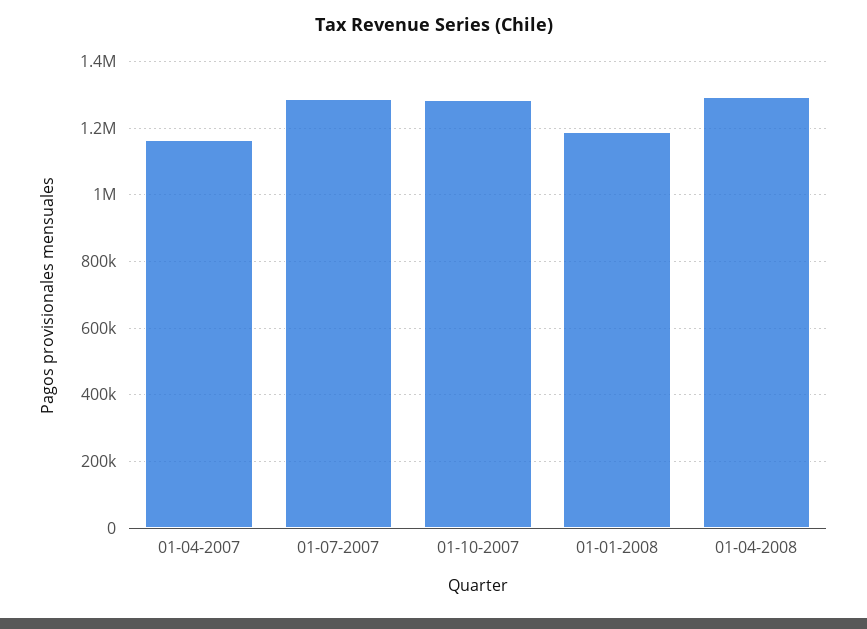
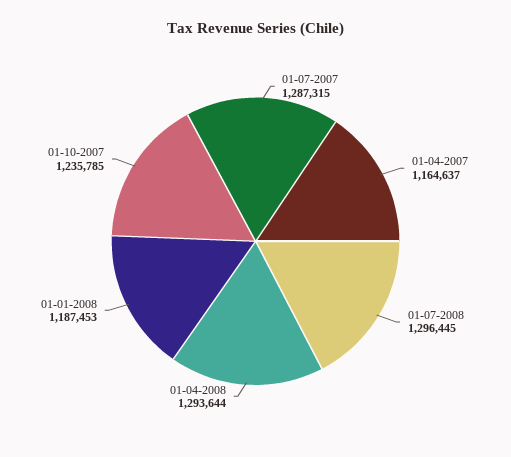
01-10-2007: 1280000 -> 1235785
01-07-2008: none -> 1296445

